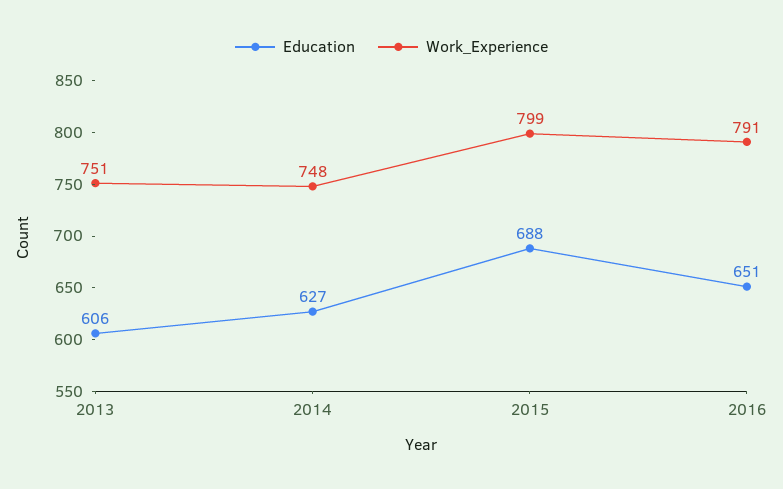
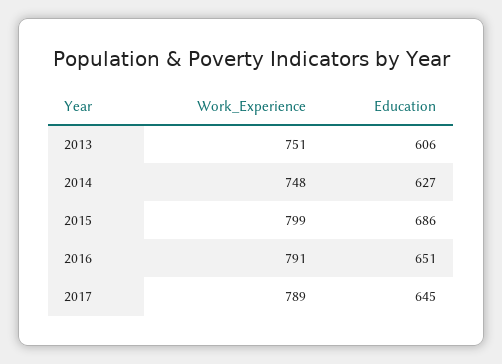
Education, 2015: 688 -> 686
Work_Experience, 2017: none -> 789
Education, 2017: none -> 645

